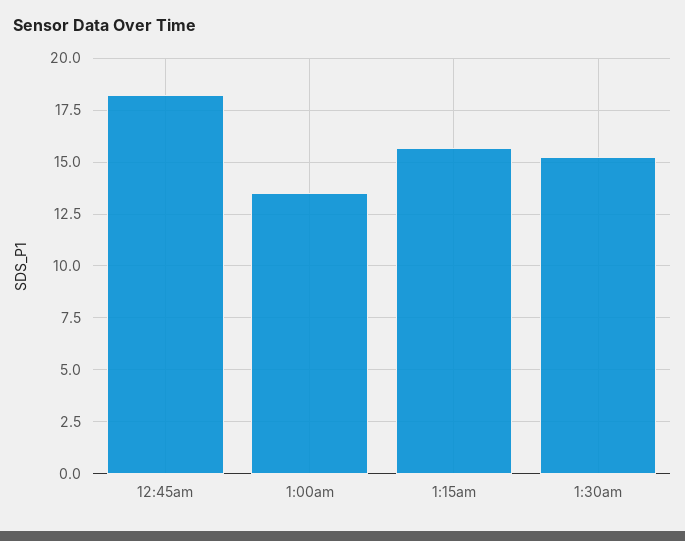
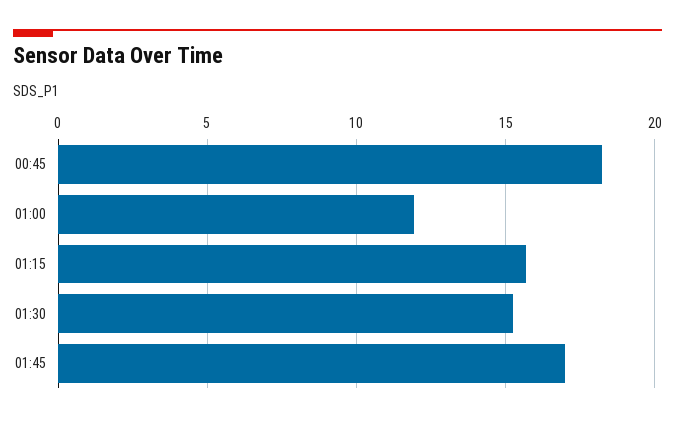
1:00am: 13.5 -> 12
01:45: none -> 17

